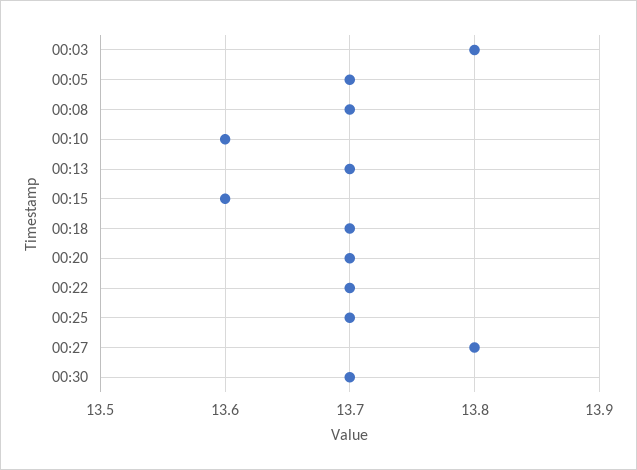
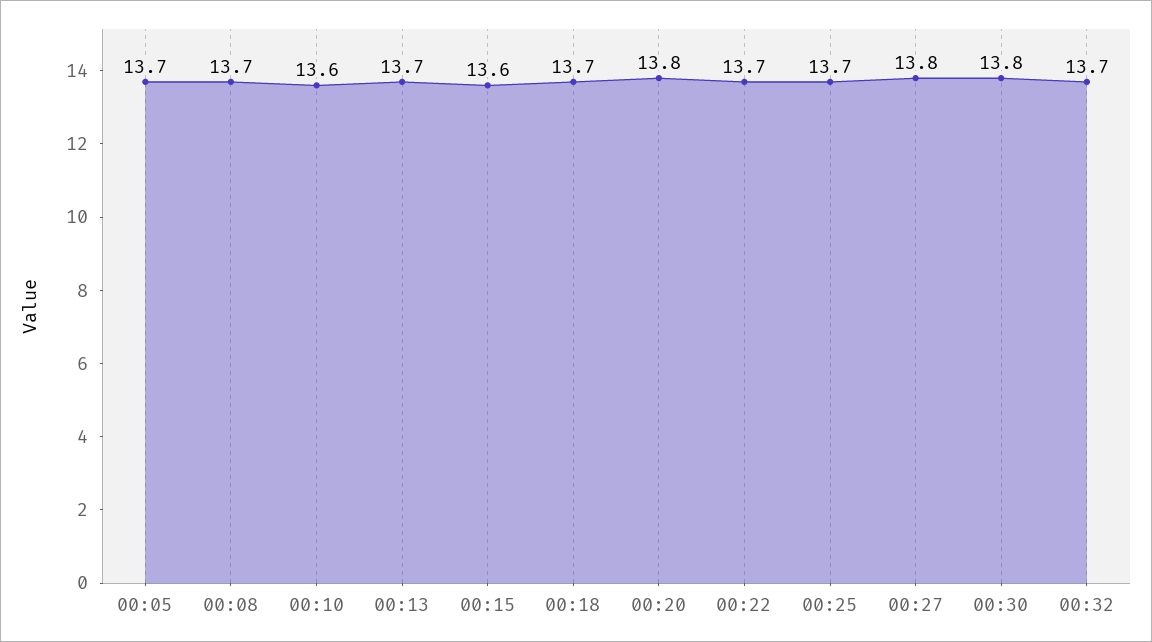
00:03: 13.8 -> none
00:20: 13.7 -> 13.8
00:30: 13.7 -> 13.8
00:32: none -> 13.7

